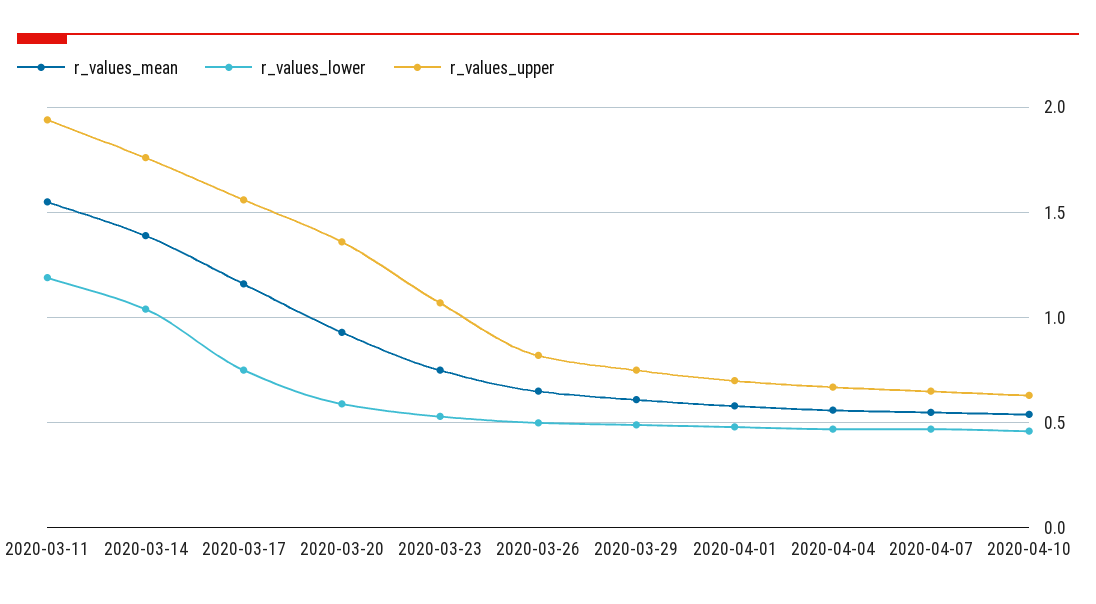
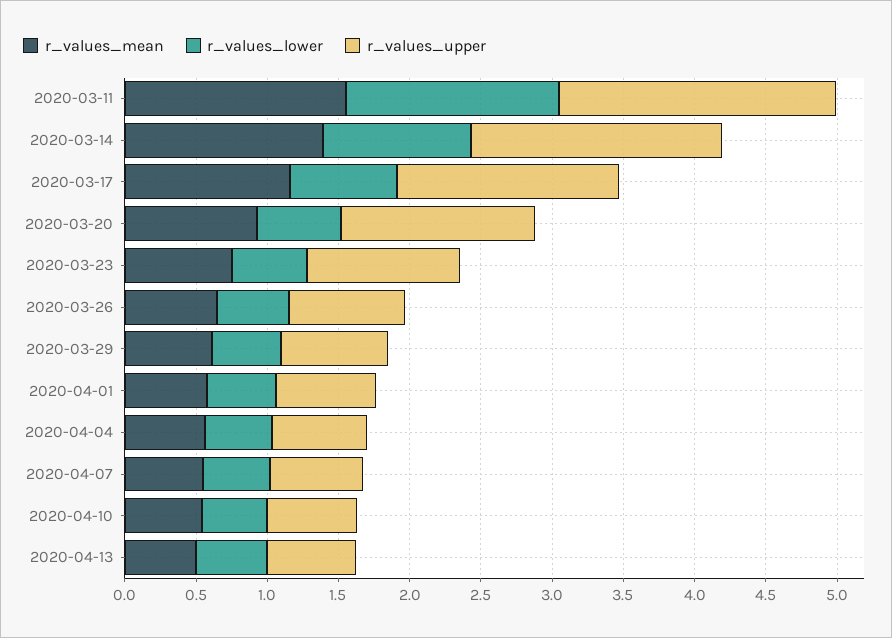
r_values_lower, 2020-03-11: 1.2 -> 1.5
r_values_mean, 2020-04-13: none -> 0.5
r_values_lower, 2020-04-13: none -> 0.5
r_values_upper, 2020-04-13: none -> 0.6

